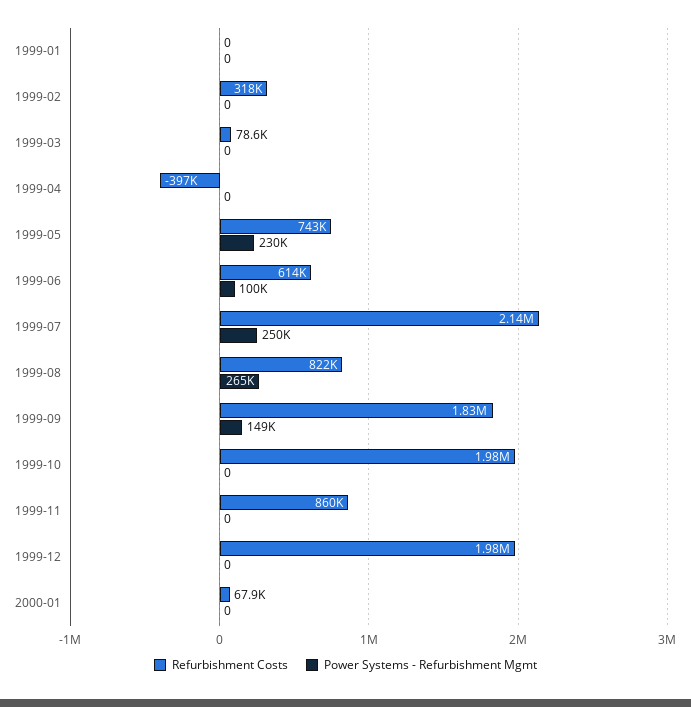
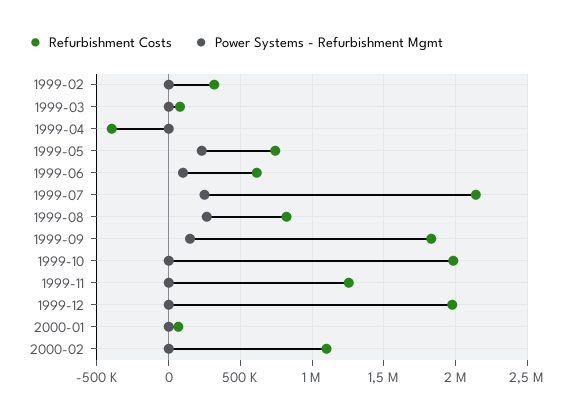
Refurbishment Costs, 1999-01: 0 -> none
Power Systems - Refurbishment Mgmt, 1999-01: 0 -> none
Refurbishment Costs, 1999-11: 860000 -> 1250000
Refurbishment Costs, 2000-02: none -> 1100000
Power Systems - Refurbishment Mgmt, 2000-02: none -> 0

